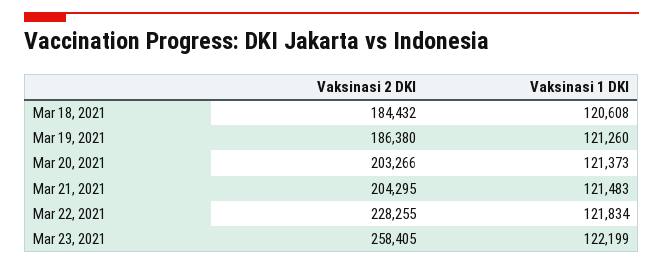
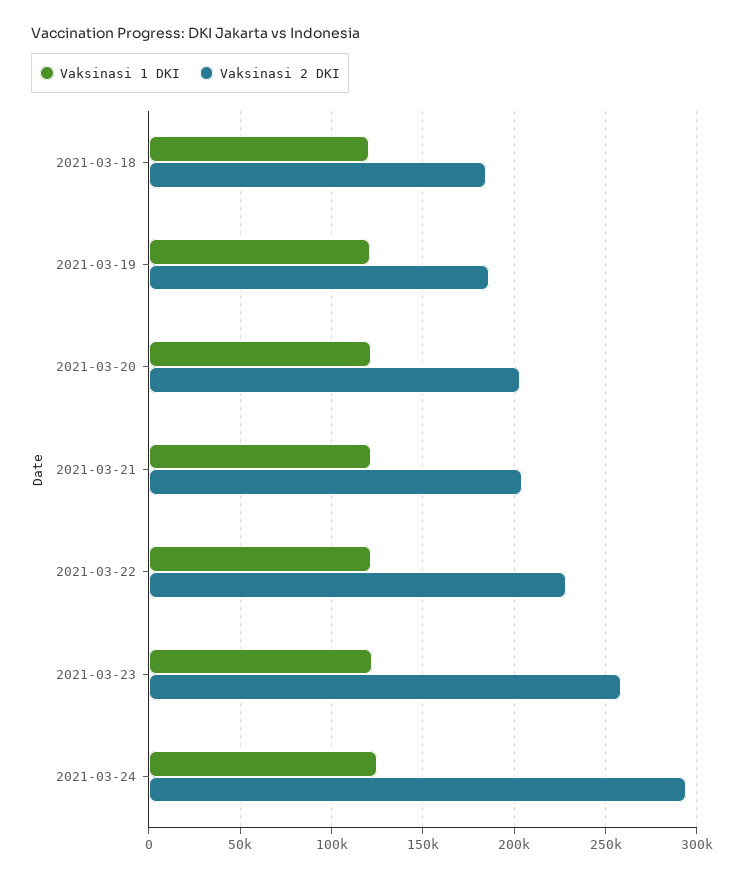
Vaksinasi 1 DKI, 2021-03-24: none -> 125000
Vaksinasi 2 DKI, 2021-03-24: none -> 295000

